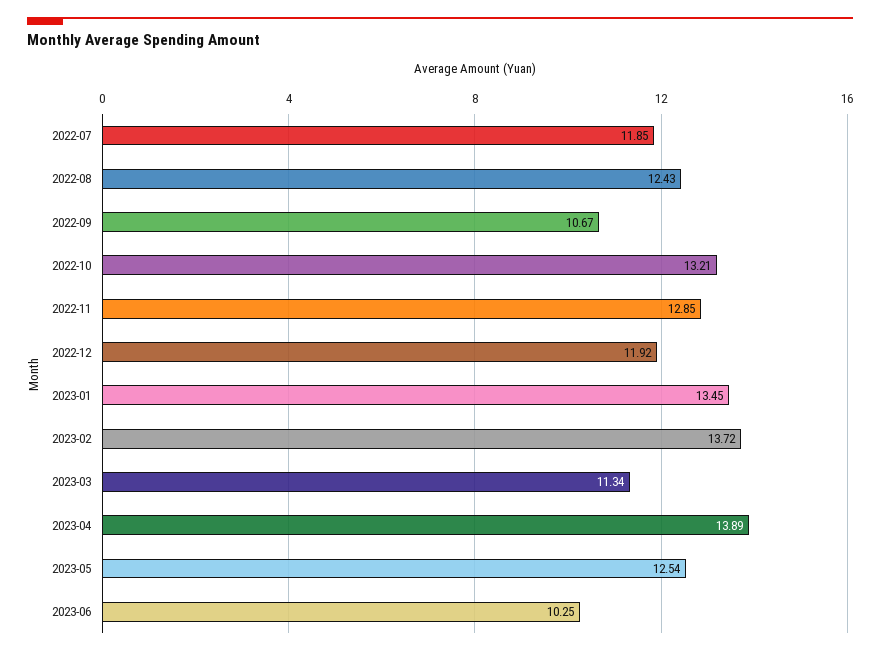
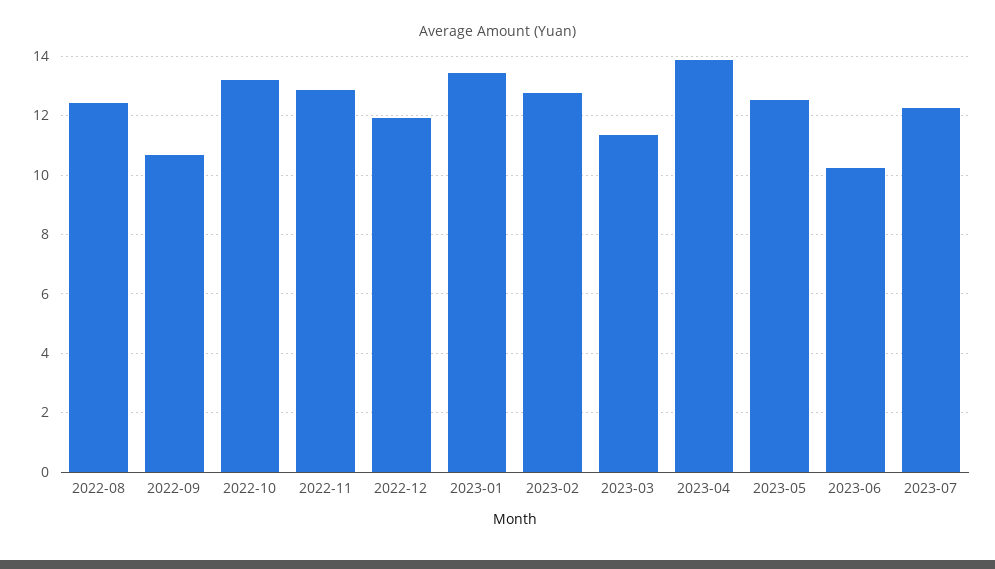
2022-07: 11.85 -> none
2023-02: 13.72 -> 12.75
2023-07: none -> 12.25

